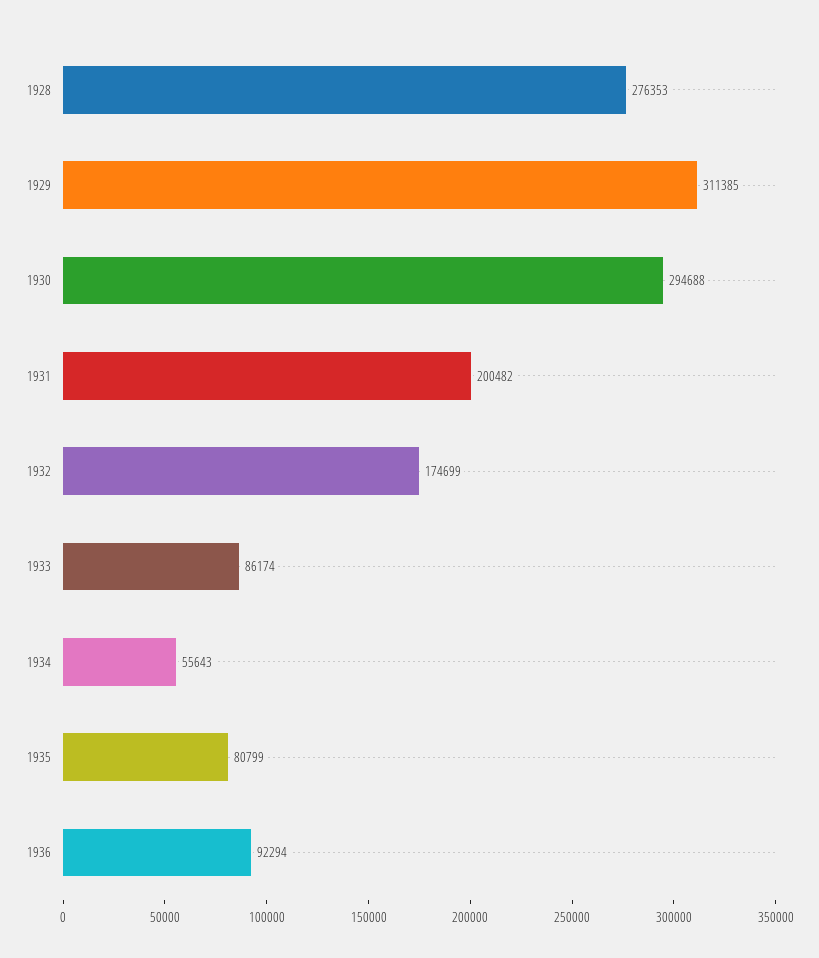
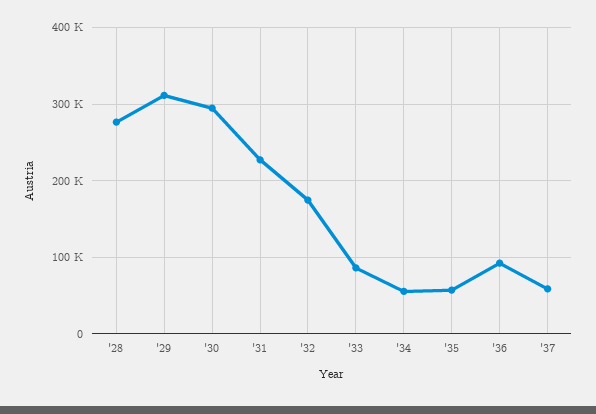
1931: 200482 -> 230000
1935: 80799 -> 60000
'37: none -> 60000

